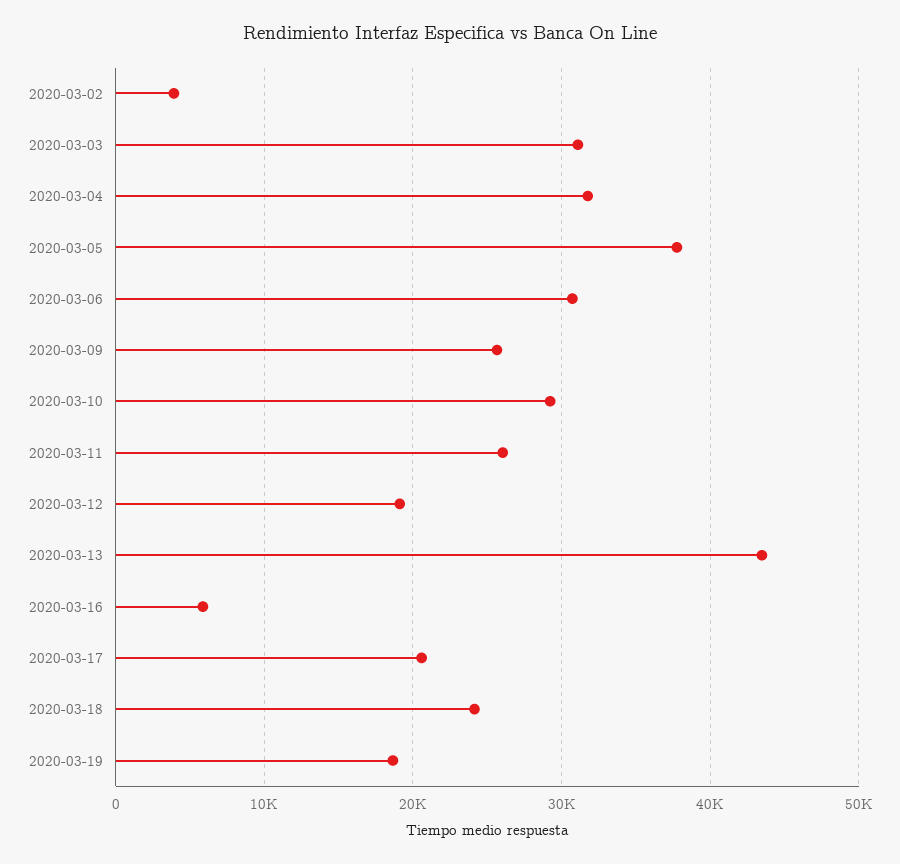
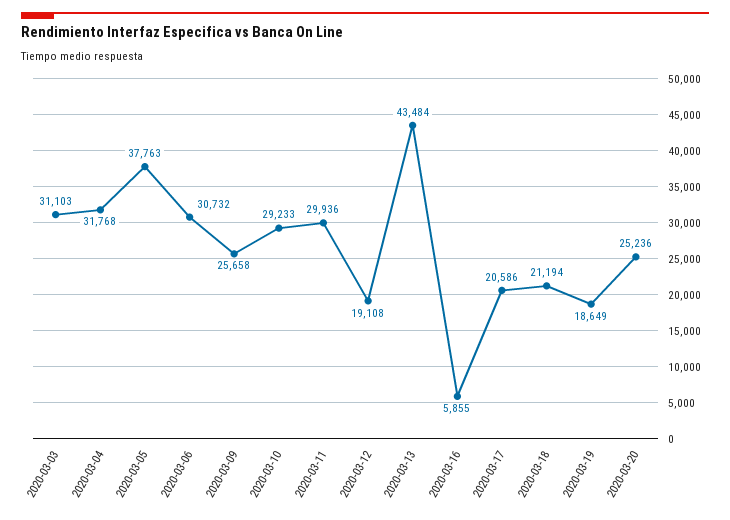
2020-03-02: 4000 -> none
2020-03-11: 26000 -> 29936
2020-03-18: 24000 -> 21194
2020-03-20: none -> 25236

